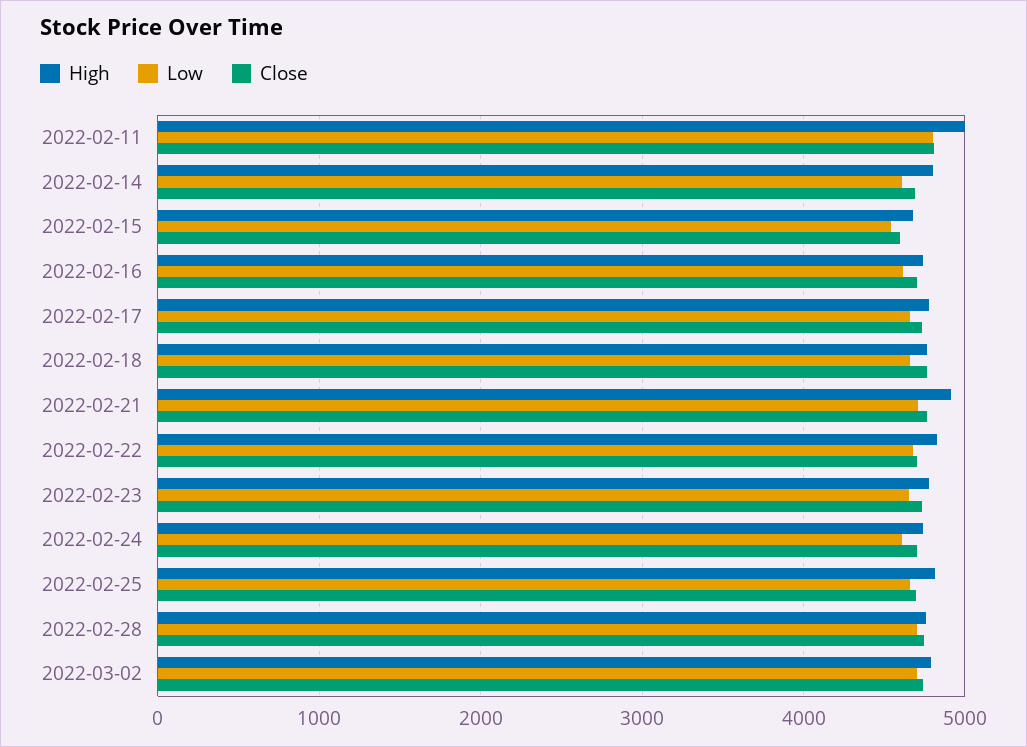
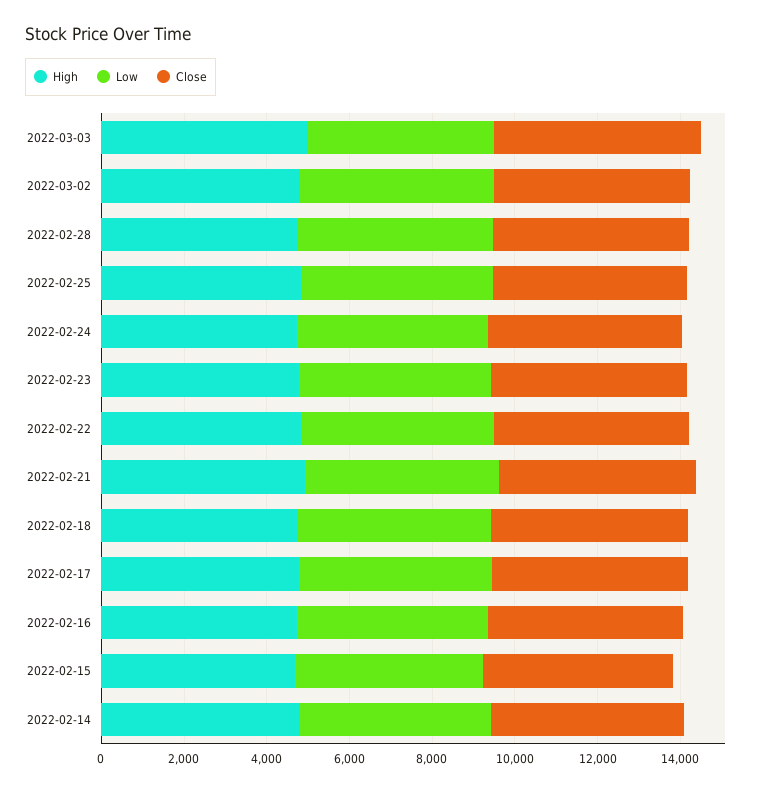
High, 2022-02-11: 5000 -> none
Low, 2022-02-11: 4800 -> none
Close, 2022-02-11: 4800 -> none
High, 2022-03-03: none -> 5000
Low, 2022-03-03: none -> 4500
Close, 2022-03-03: none -> 5000

